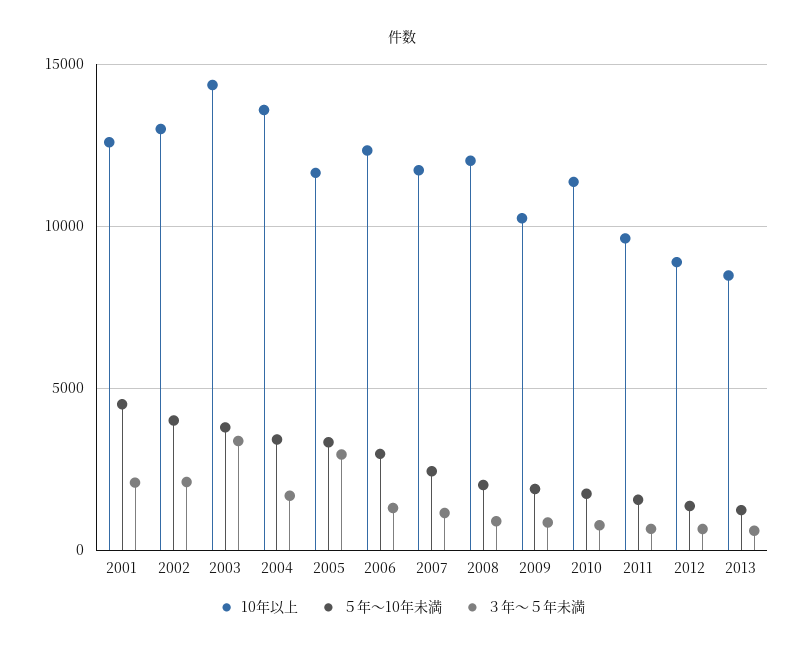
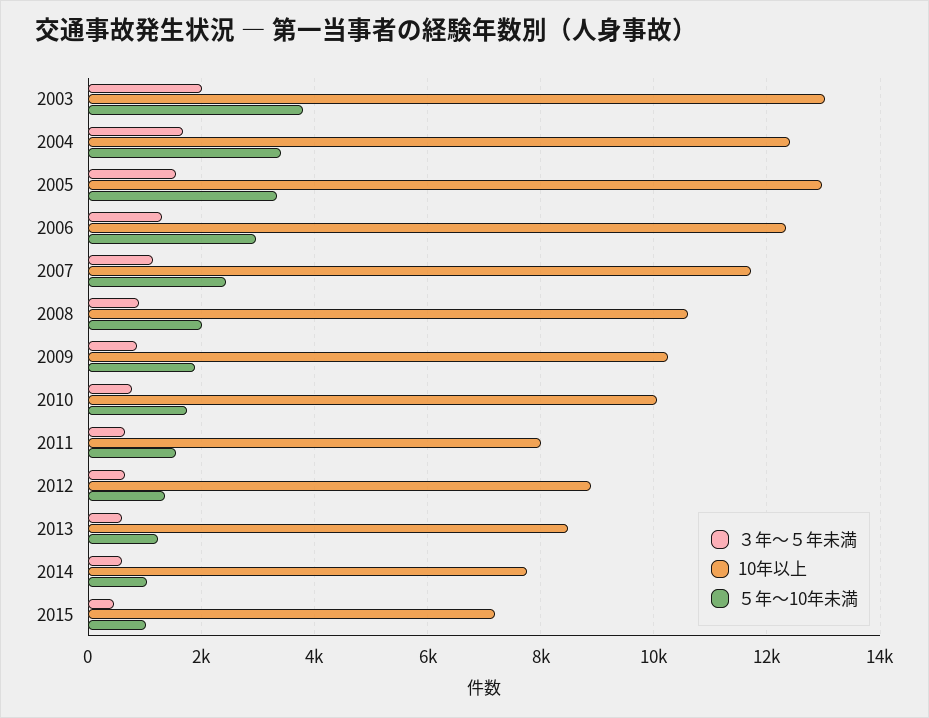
10年以上, 2001: 12500 -> none
５年～10年未満, 2001: 4500 -> none
３年～５年未満, 2001: 2000 -> none
10年以上, 2002: 13000 -> none
５年～10年未満, 2002: 4000 -> none
３年～５年未満, 2002: 2000 -> none
10年以上, 2003: 14500 -> 13000
３年～５年未満, 2003: 3500 -> 2000
10年以上, 2004: 13500 -> 12400
10年以上, 2005: 11500 -> 13000
３年～５年未満, 2005: 3000 -> 1600
10年以上, 2008: 12000 -> 10600
10年以上, 2010: 11500 -> 10000
10年以上, 2011: 9500 -> 8000
３年～５年未満, 2014: none -> 600
10年以上, 2014: none -> 7800
５年～10年未満, 2014: none -> 1000
３年～５年未満, 2015: none -> 400
10年以上, 2015: none -> 7200
５年～10年未満, 2015: none -> 1000

